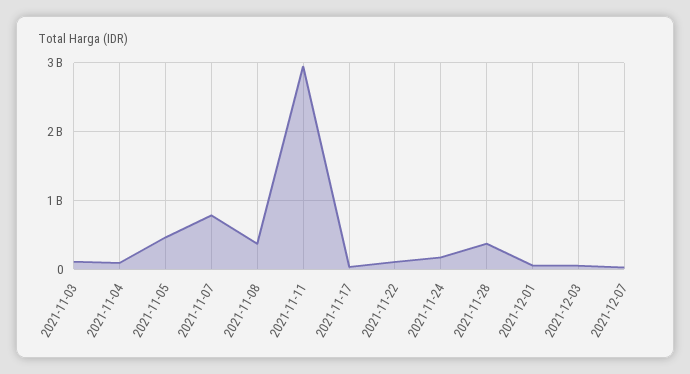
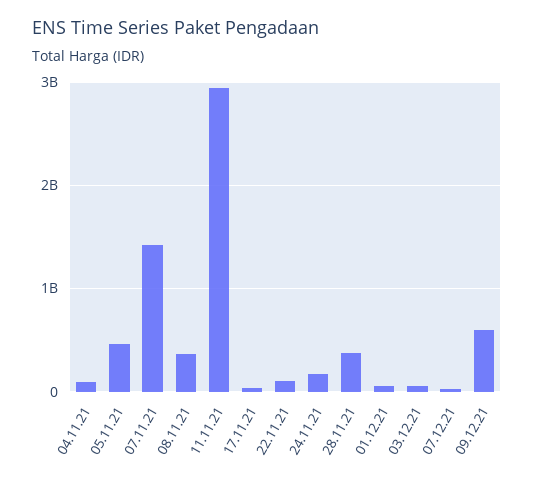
2021-11-03: 100000000 -> none
2021-11-07: 800000000 -> 1400000000
09.12.21: none -> 600000000

